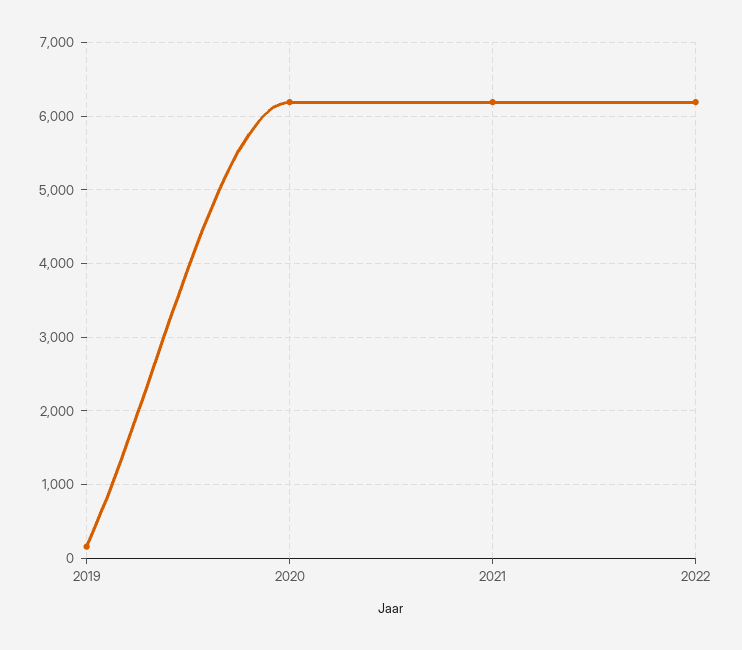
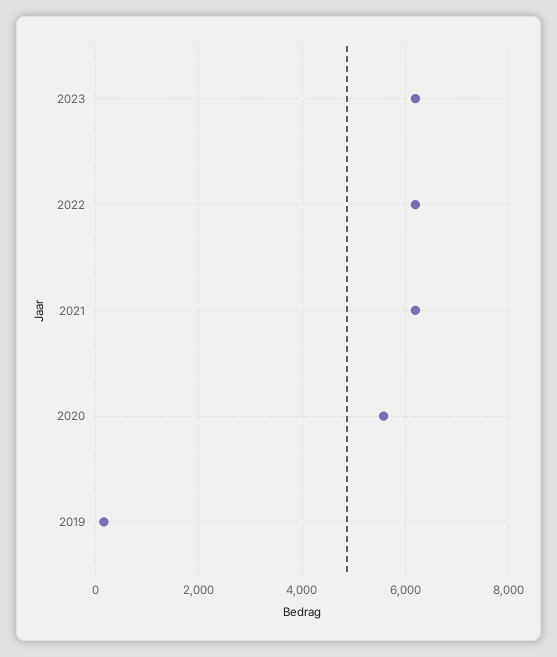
2020: 6200 -> 5600
2023: none -> 6200

